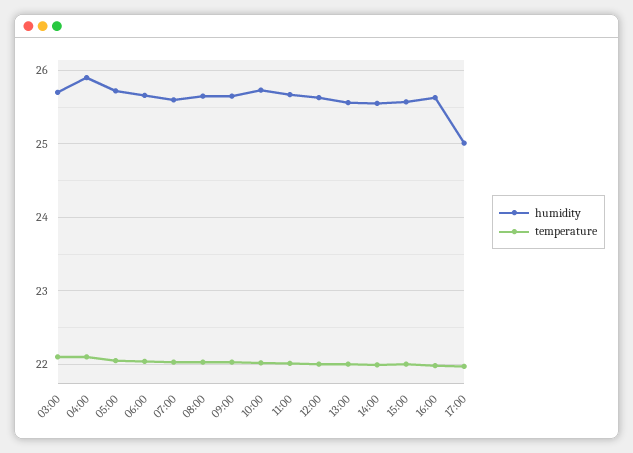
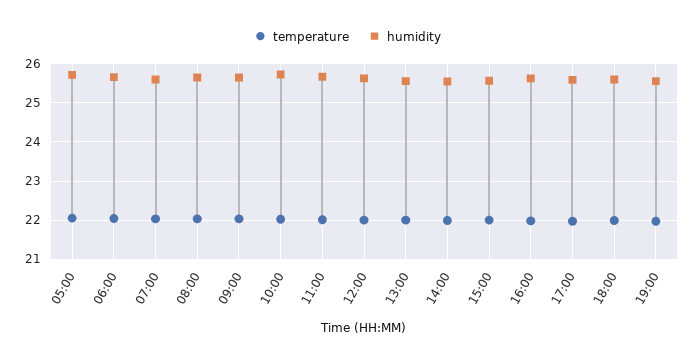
humidity, 03:00: 25.7 -> none
temperature, 03:00: 22.1 -> none
humidity, 04:00: 25.9 -> none
temperature, 04:00: 22.1 -> none
humidity, 17:00: 25 -> 25.6
temperature, 18:00: none -> 22
humidity, 18:00: none -> 25.6
temperature, 19:00: none -> 22
humidity, 19:00: none -> 25.6

